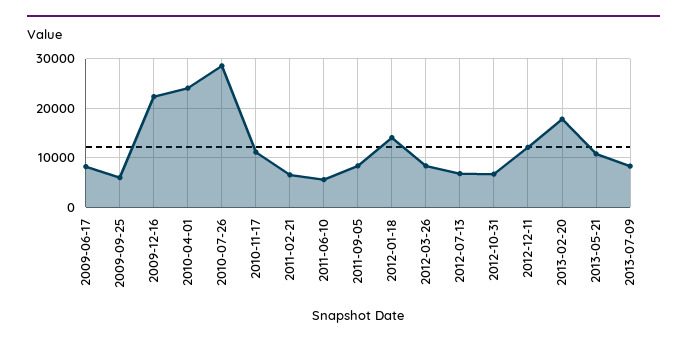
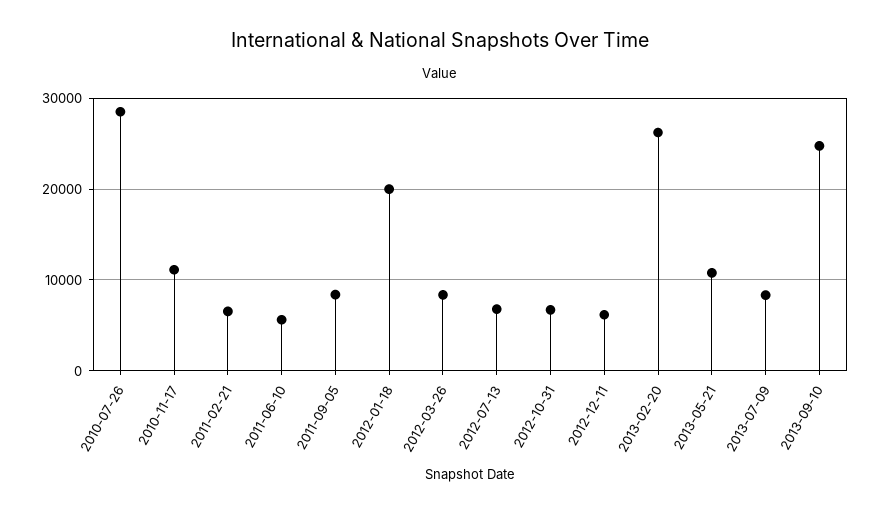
2009-06-17: 8000 -> none
2009-09-25: 6000 -> none
2009-12-16: 22000 -> none
2010-04-01: 24000 -> none
2012-01-18: 14000 -> 20000
2012-12-11: 12000 -> 6000
2013-02-20: 18000 -> 26000
2013-09-10: none -> 25000

